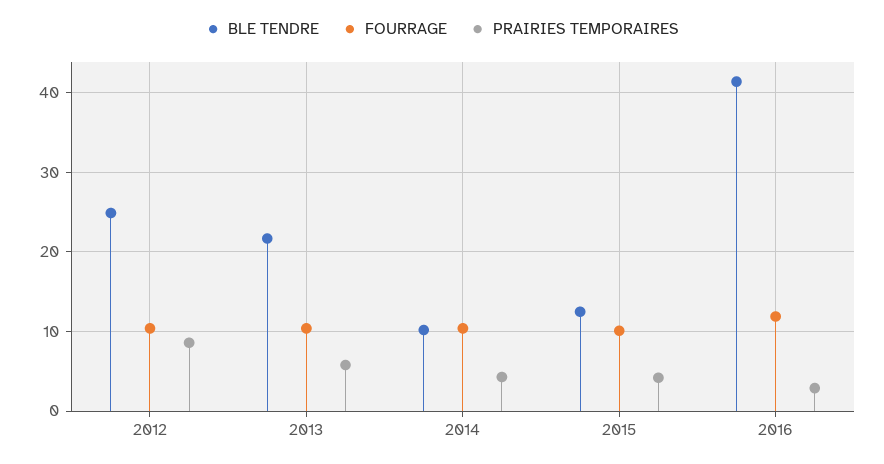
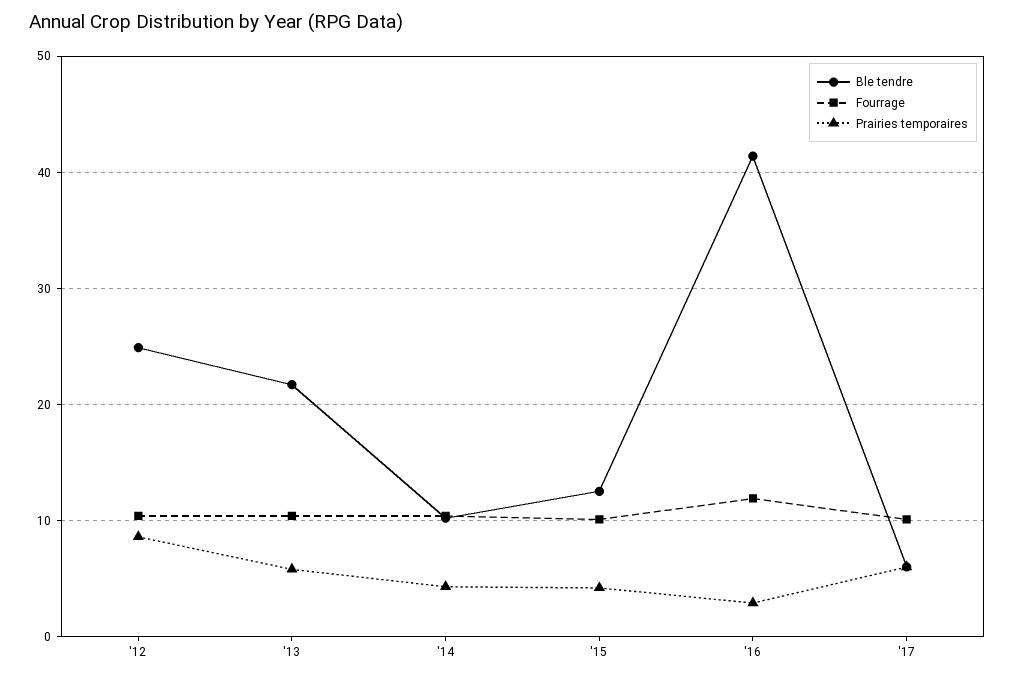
BLE TENDRE, '17: none -> 6
FOURRAGE, '17: none -> 10
PRAIRIES TEMPORAIRES, '17: none -> 6

